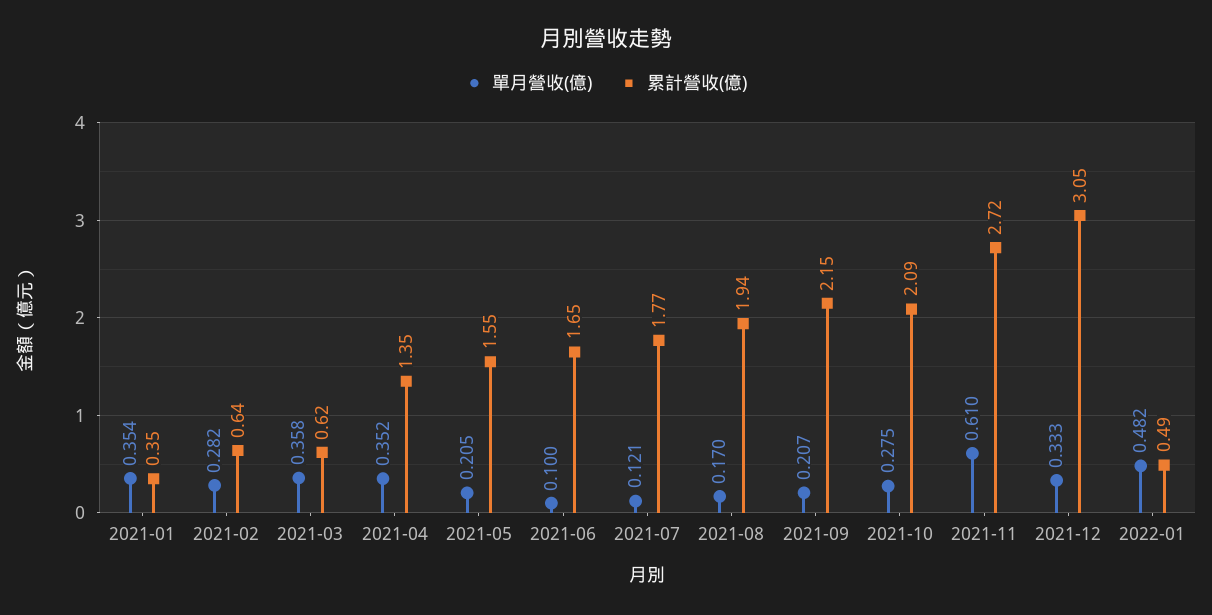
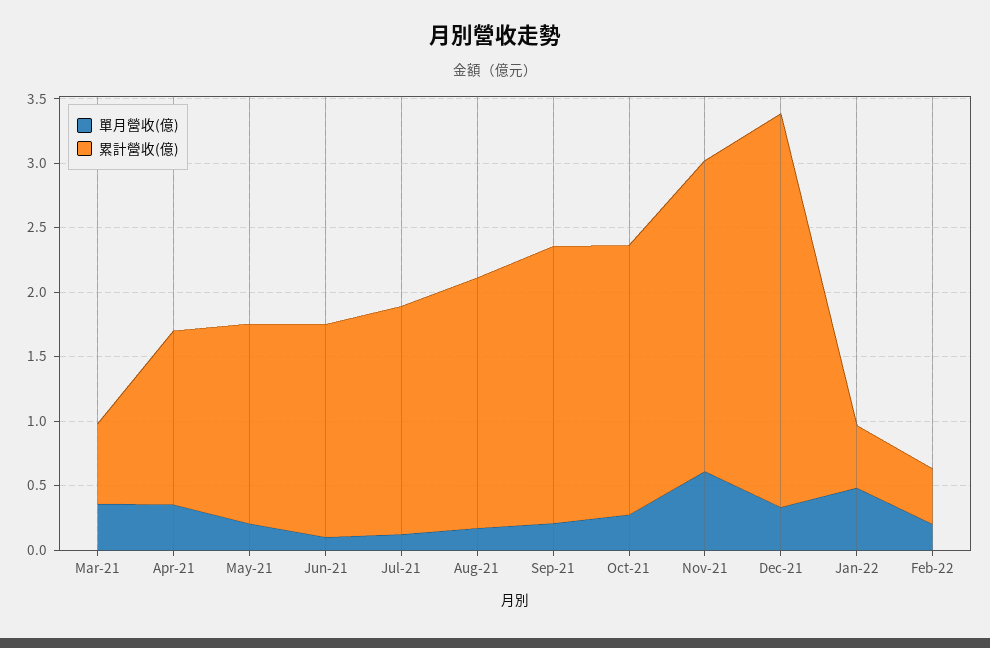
單月營收(億), 2021-01: 0.354 -> none
累計營收(億), 2021-01: 0.35 -> none
單月營收(億), 2021-02: 0.282 -> none
累計營收(億), 2021-02: 0.64 -> none
累計營收(億), 2021-11: 2.72 -> 2.4
單月營收(億), Feb-22: none -> 0.2
累計營收(億), Feb-22: none -> 0.4

